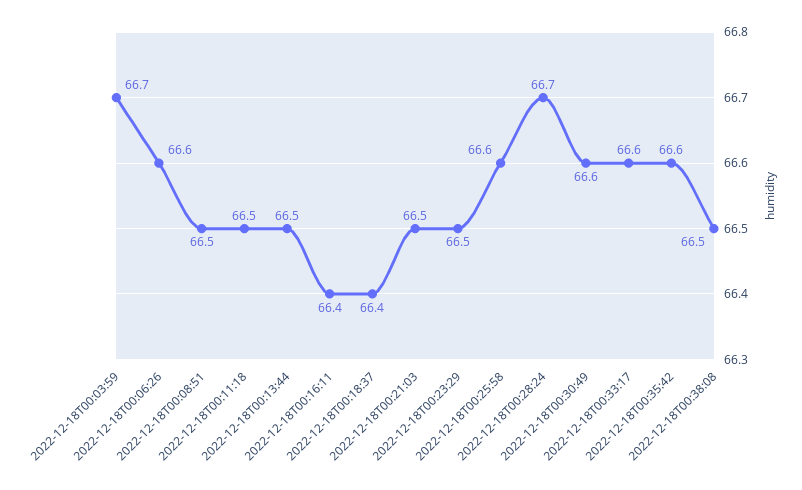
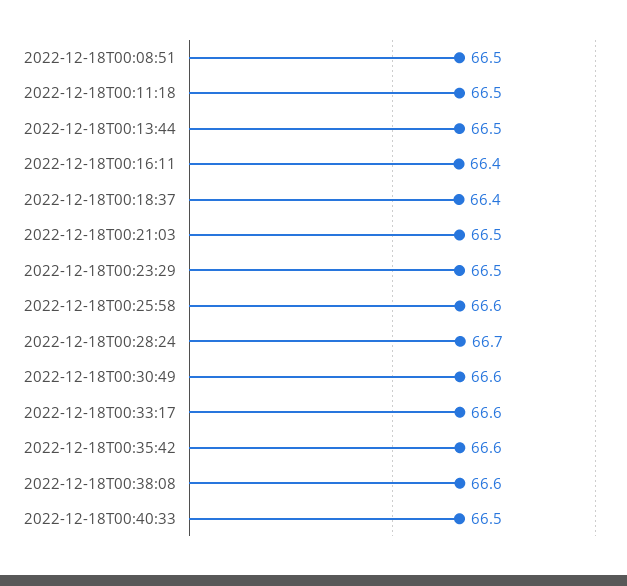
2022-12-18T00:03:59: 66.7 -> none
2022-12-18T00:06:26: 66.6 -> none
2022-12-18T00:38:08: 66.5 -> 66.6
2022-12-18T00:40:33: none -> 66.5

